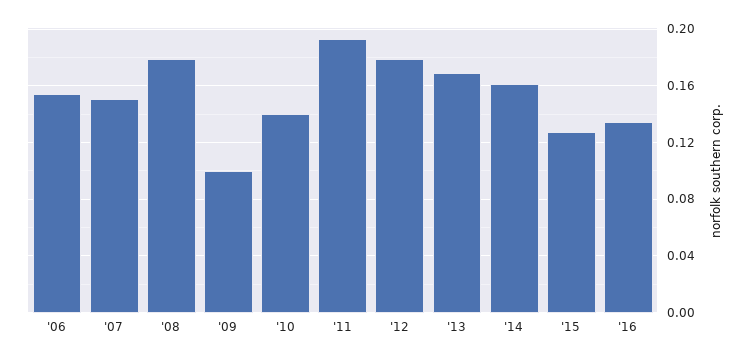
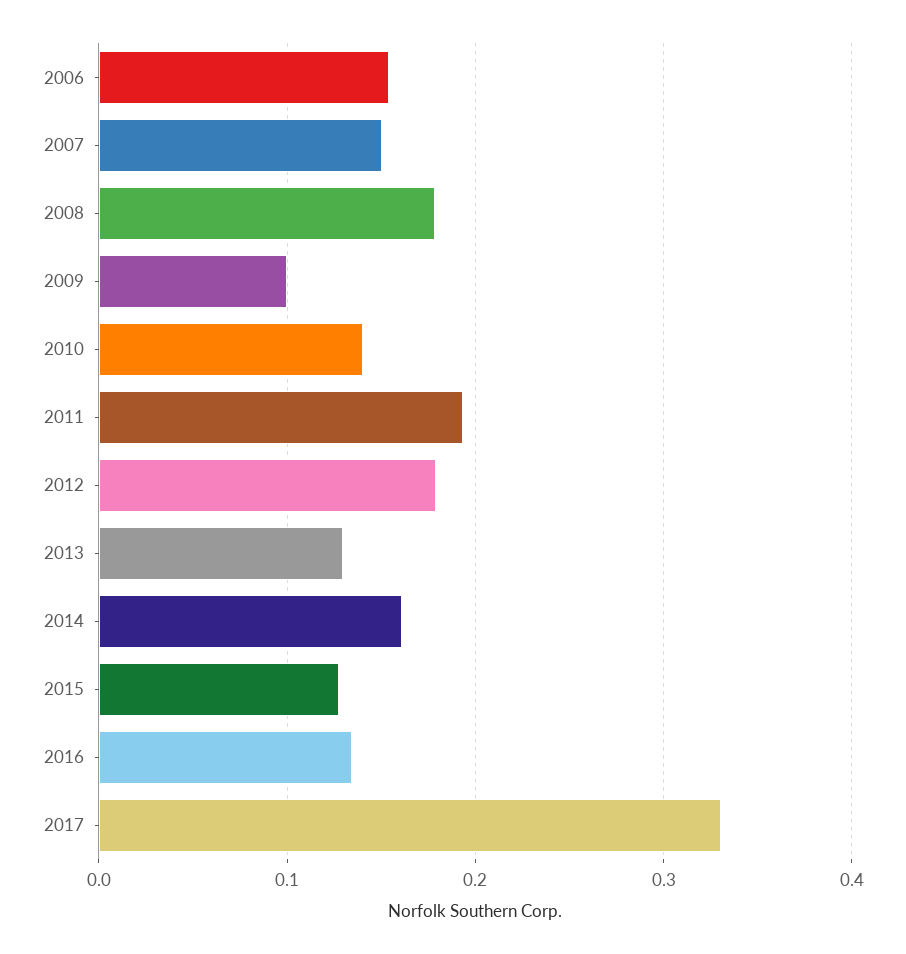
'13: 0.17 -> 0.13
2017: none -> 0.33

